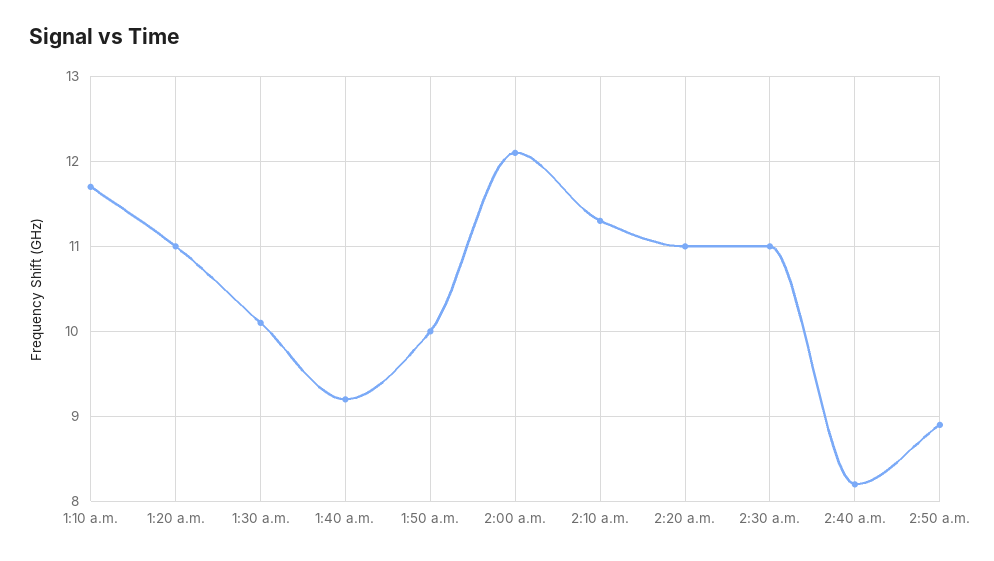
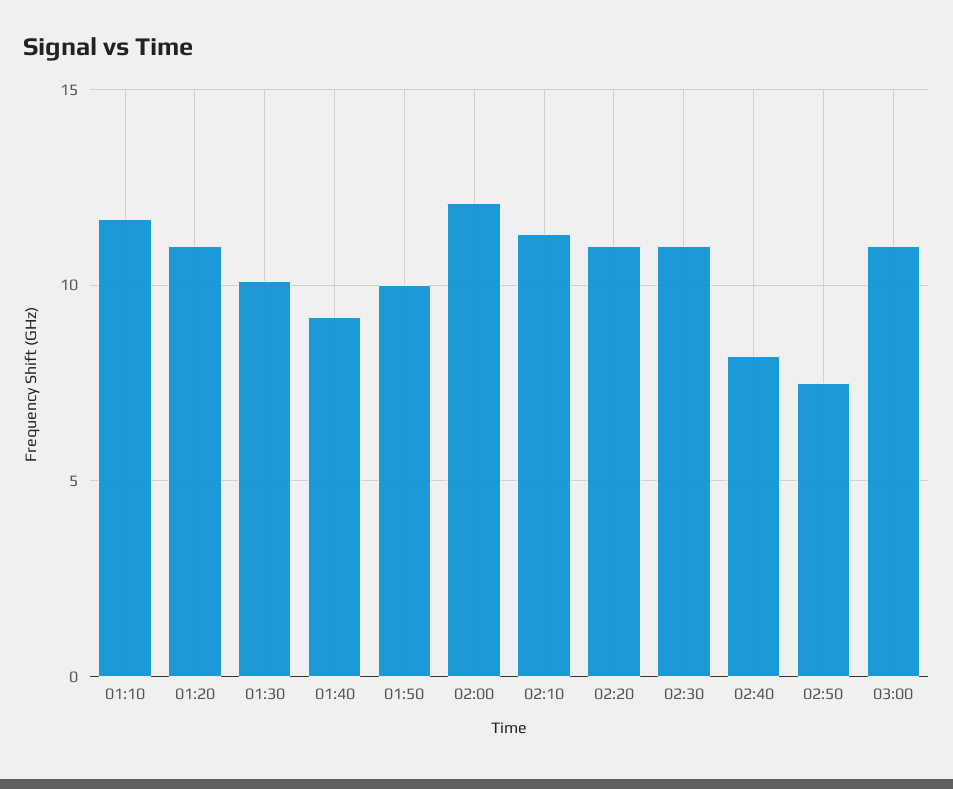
2:50 a.m.: 8.9 -> 7.5
03:00: none -> 11

